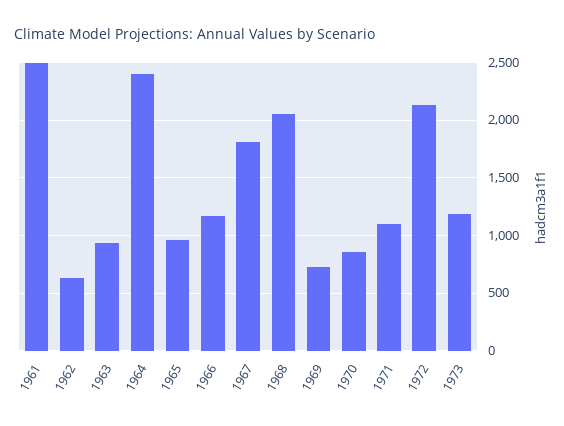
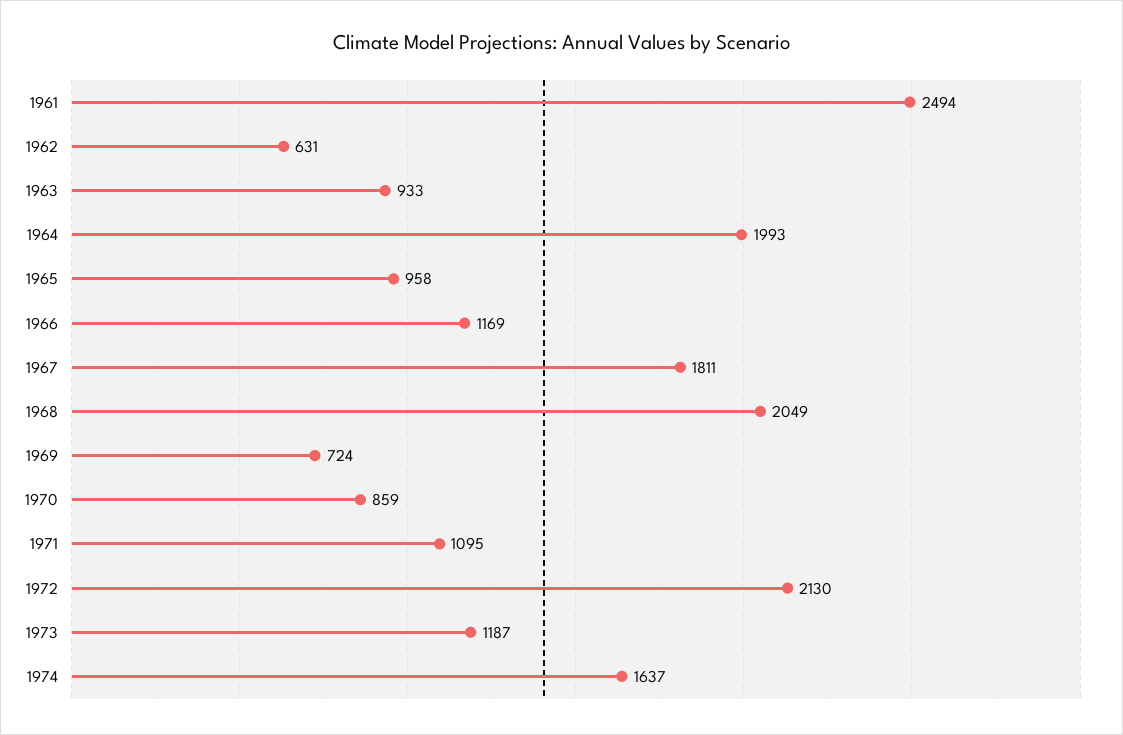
1964: 2400 -> 1993
1974: none -> 1637

